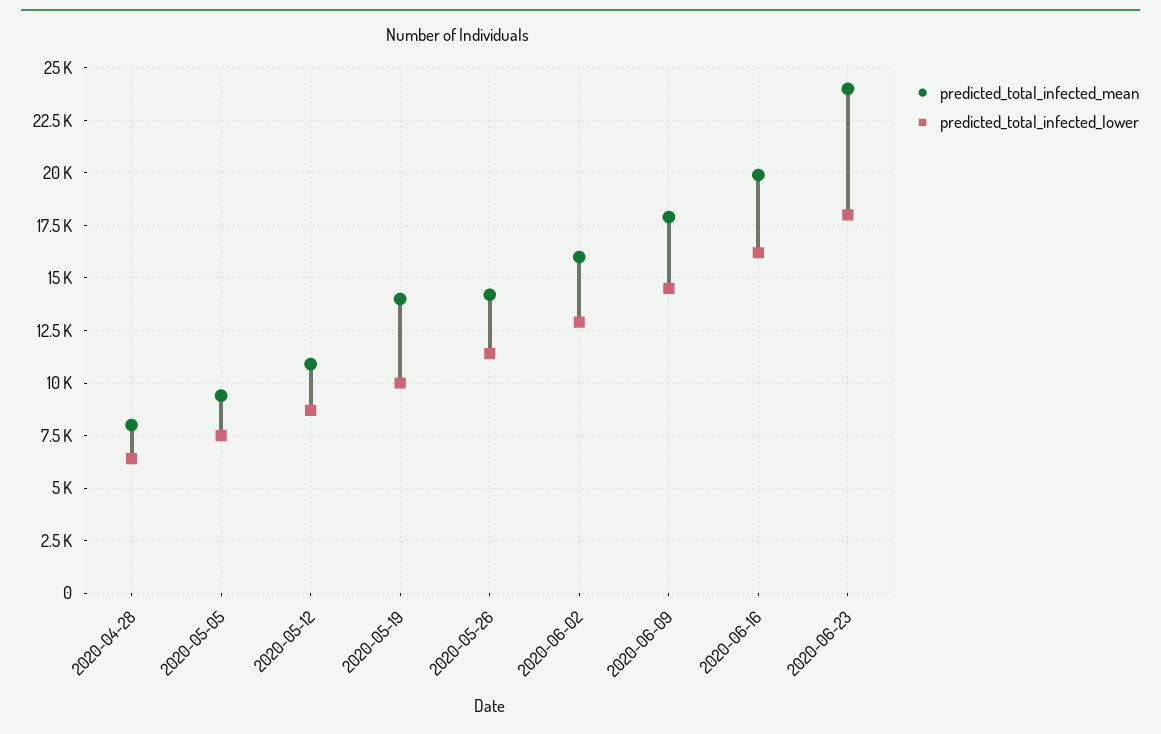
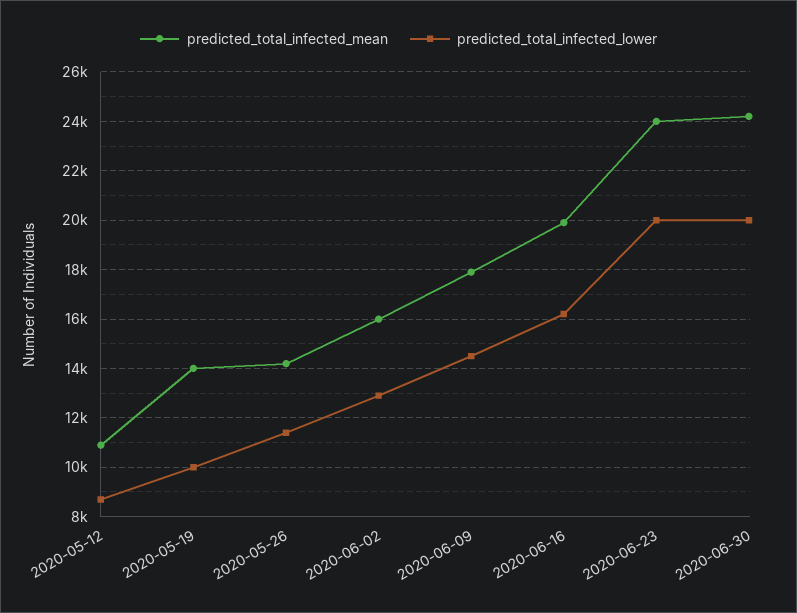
predicted_total_infected_mean, 2020-04-28: 8000 -> none
predicted_total_infected_lower, 2020-04-28: 6500 -> none
predicted_total_infected_mean, 2020-05-05: 9500 -> none
predicted_total_infected_lower, 2020-05-05: 7500 -> none
predicted_total_infected_lower, 2020-06-23: 18000 -> 20000
predicted_total_infected_mean, 2020-06-30: none -> 24250
predicted_total_infected_lower, 2020-06-30: none -> 20000

